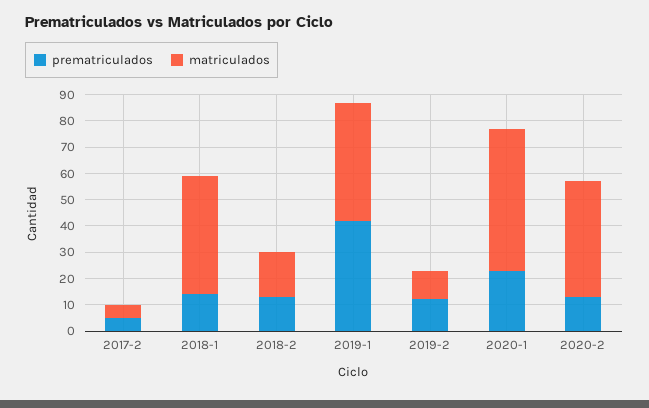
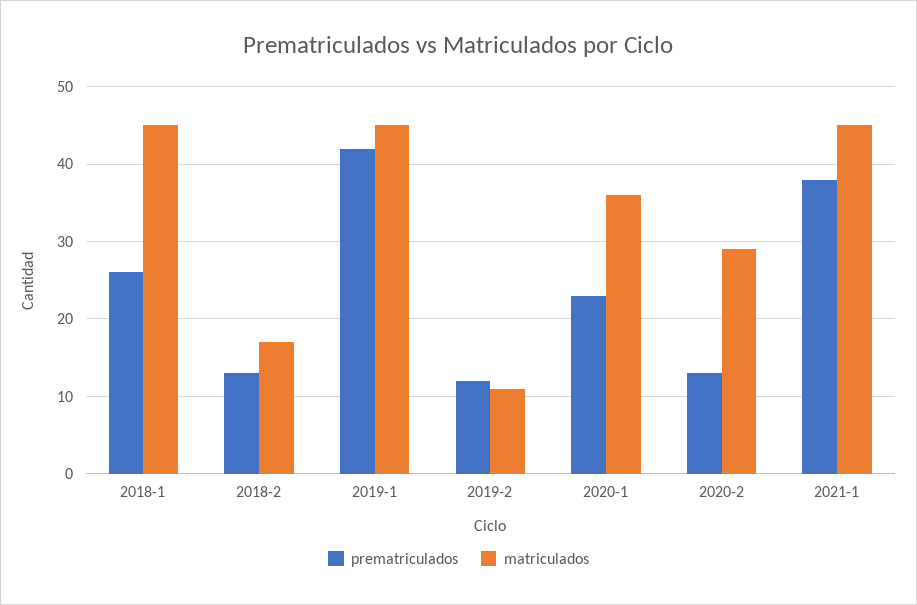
prematriculados, 2017-2: 5 -> none
matriculados, 2017-2: 5 -> none
prematriculados, 2018-1: 15 -> 26
matriculados, 2020-1: 55 -> 36
matriculados, 2020-2: 45 -> 29
prematriculados, 2021-1: none -> 38
matriculados, 2021-1: none -> 45

